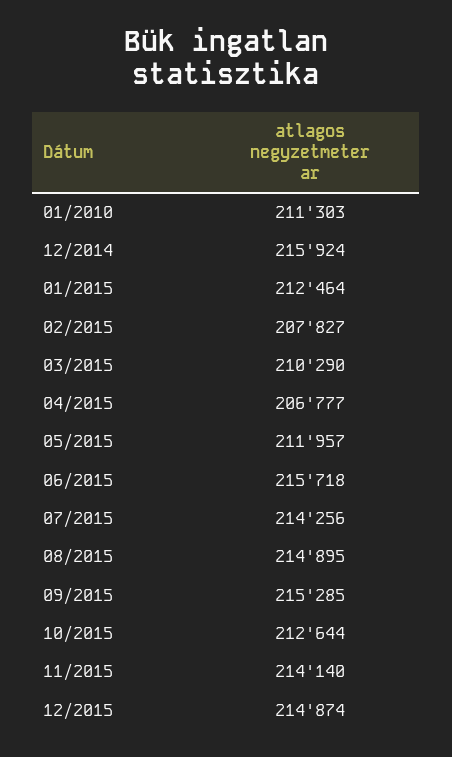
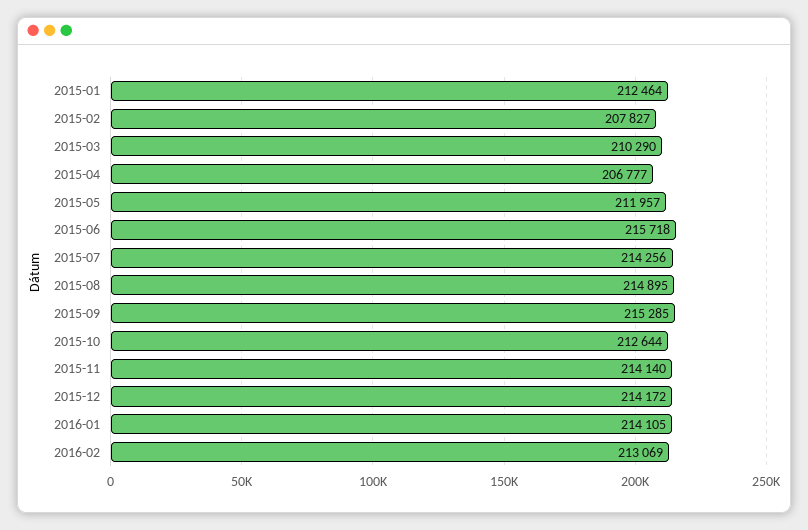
01/2010: 211303 -> none
12/2014: 215924 -> none
12/2015: 214874 -> 214172
2016-01: none -> 214105
2016-02: none -> 213069

